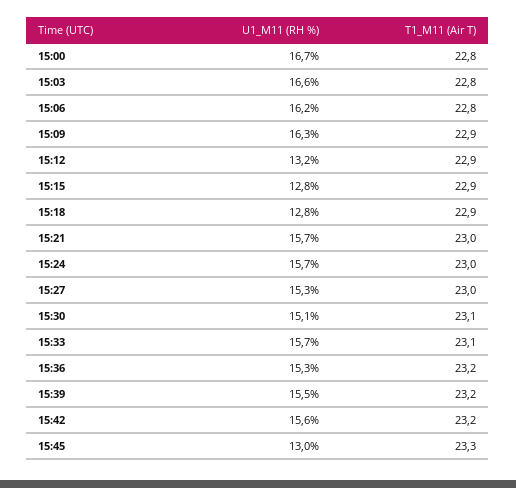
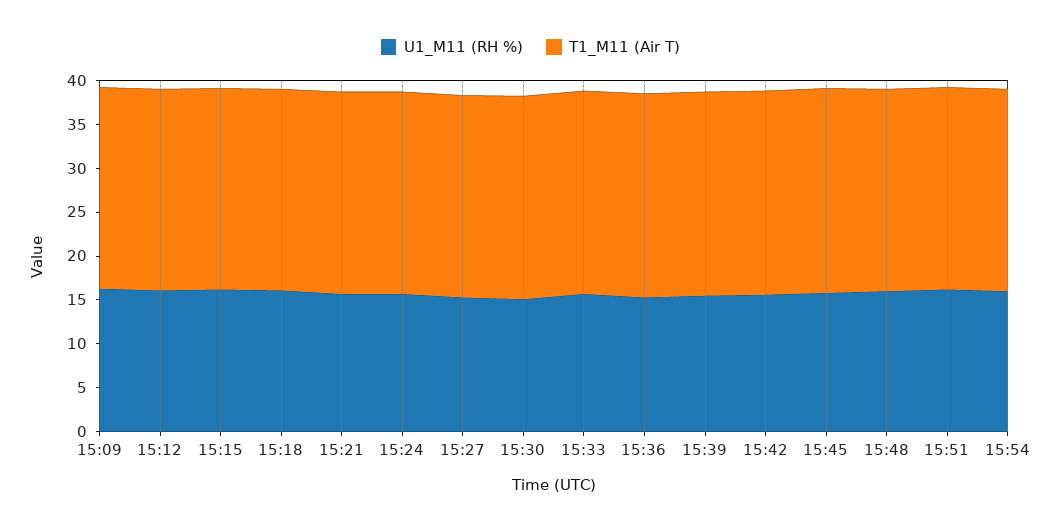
U1_M11 (RH %), 15:00: 16.7 -> none
T1_M11 (Air T), 15:00: 22.8 -> none
U1_M11 (RH %), 15:03: 16.6 -> none
T1_M11 (Air T), 15:03: 22.8 -> none
U1_M11 (RH %), 15:06: 16.2 -> none
T1_M11 (Air T), 15:06: 22.8 -> none
U1_M11 (RH %), 15:12: 13.2 -> 16
U1_M11 (RH %), 15:15: 12.8 -> 16
U1_M11 (RH %), 15:18: 12.8 -> 16
U1_M11 (RH %), 15:45: 13 -> 16
U1_M11 (RH %), 15:48: none -> 16
T1_M11 (Air T), 15:48: none -> 23
U1_M11 (RH %), 15:51: none -> 16
T1_M11 (Air T), 15:51: none -> 23
U1_M11 (RH %), 15:54: none -> 16
T1_M11 (Air T), 15:54: none -> 23

